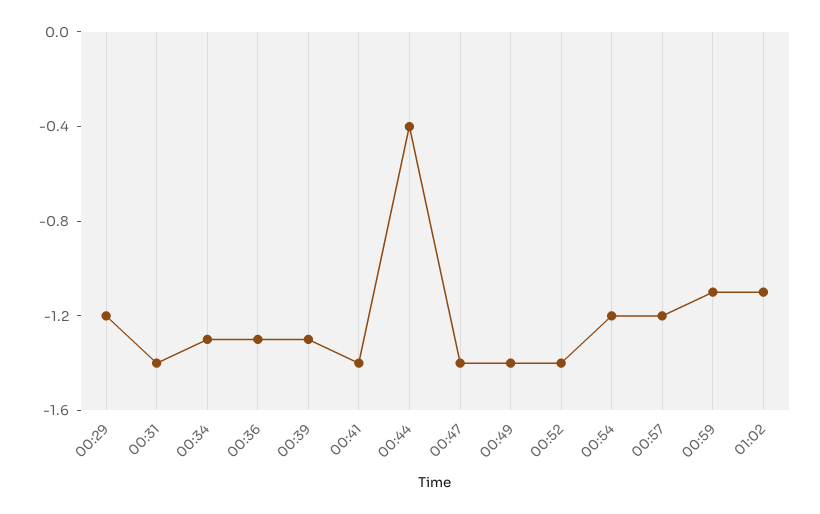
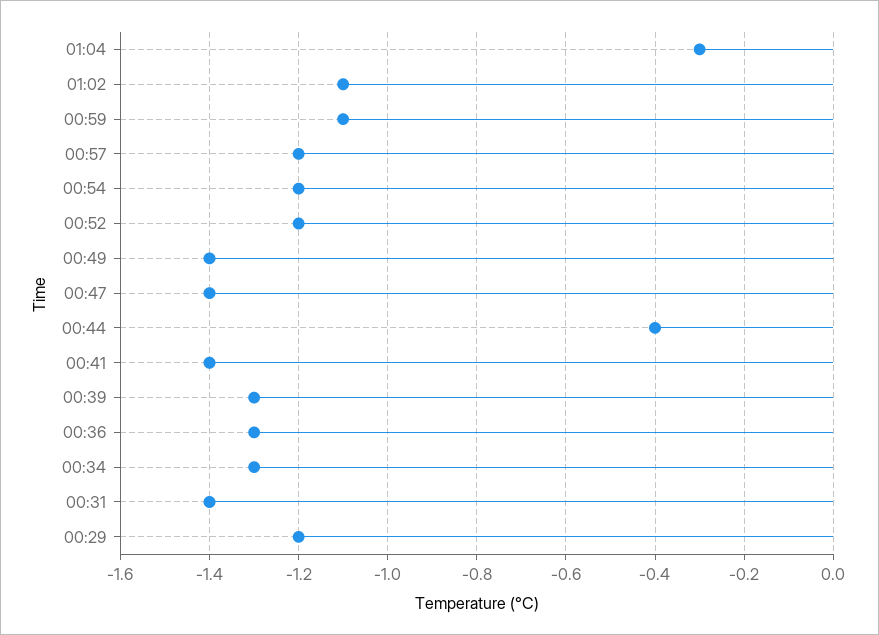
00:52: -1.4 -> -1.2
01:04: none -> -0.3

